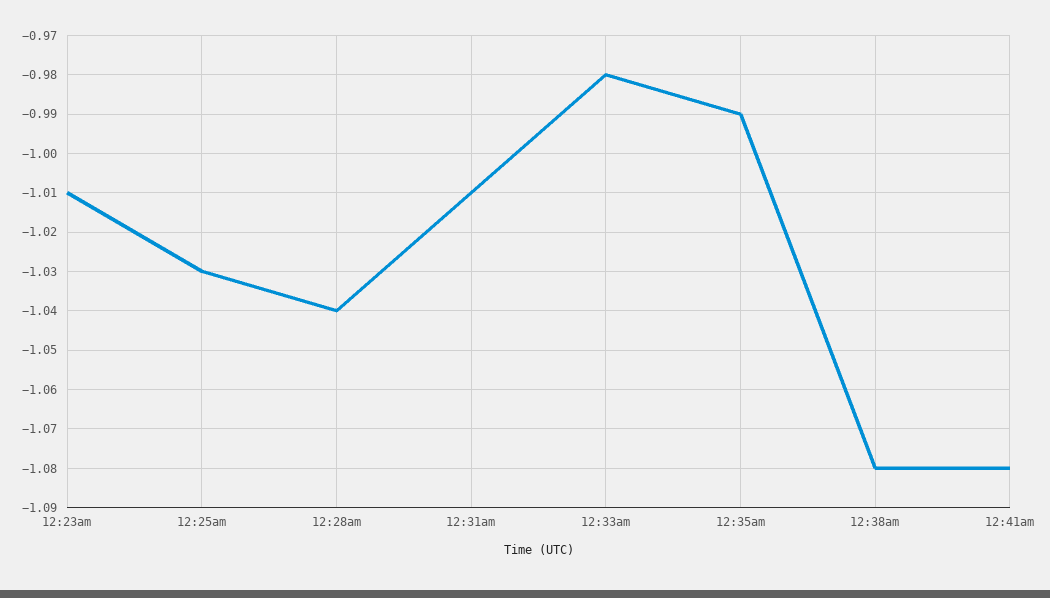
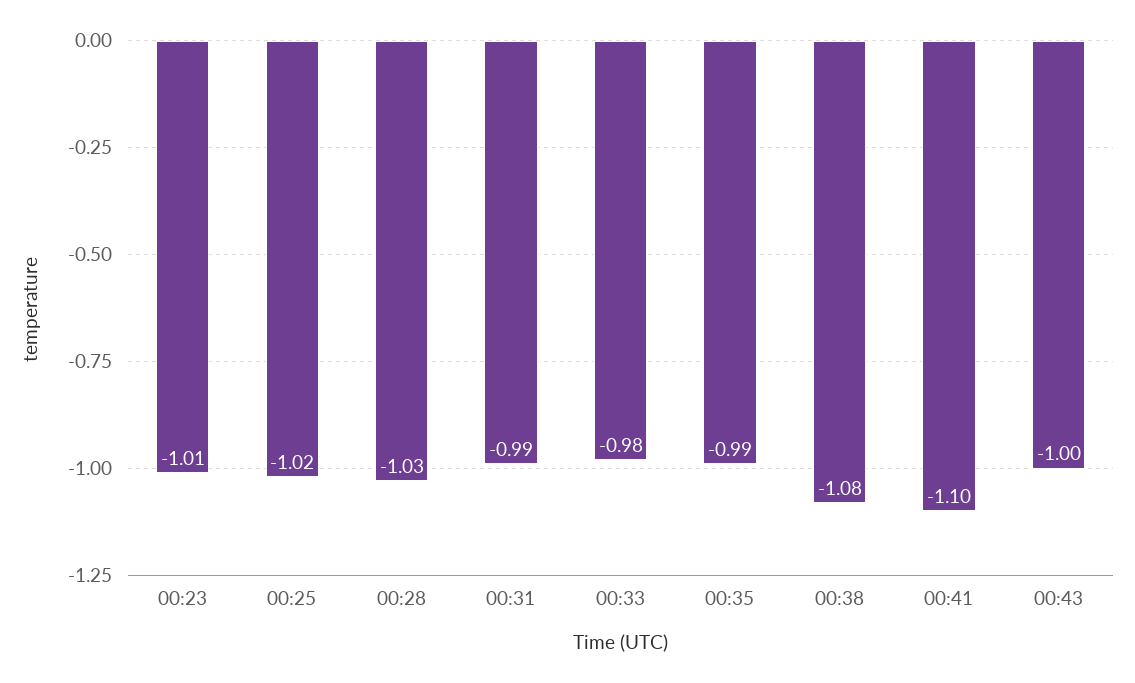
12:25am: -1.03 -> -1.02
12:28am: -1.04 -> -1.03
12:31am: -1.01 -> -0.99
12:41am: -1.08 -> -1.1
00:43: none -> -1

